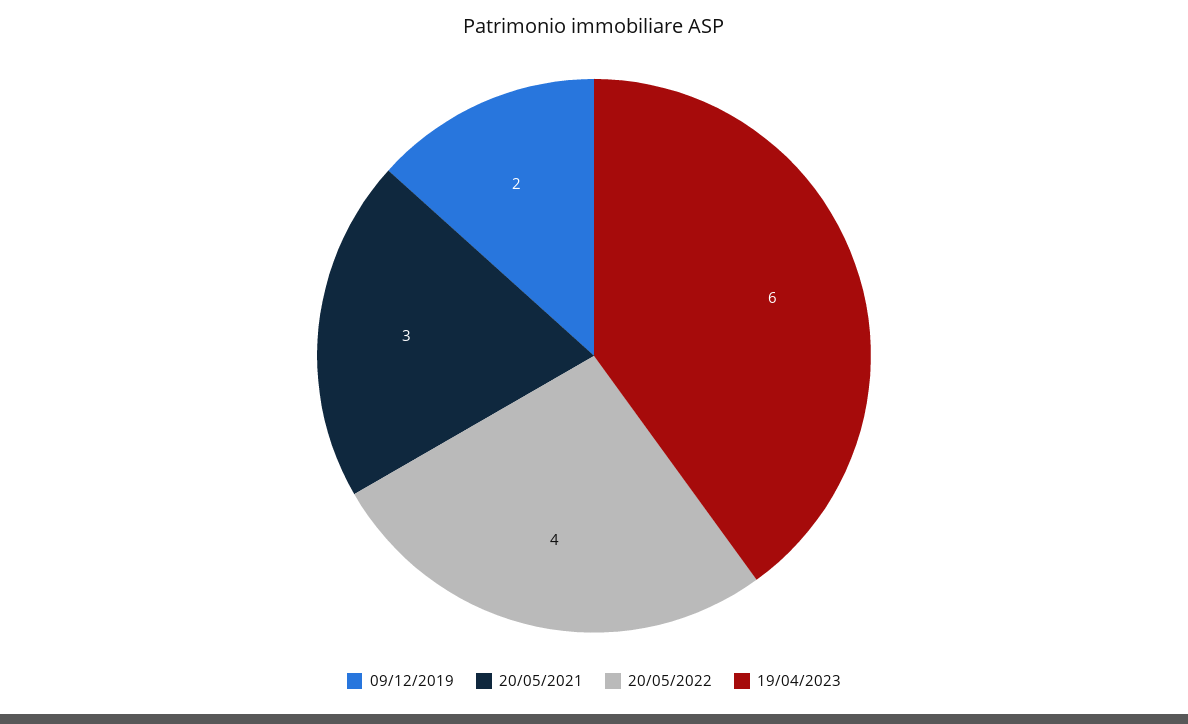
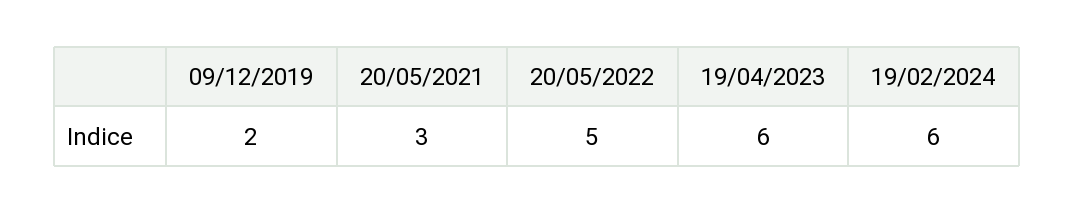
20/05/2022: 4 -> 5
19/02/2024: none -> 6

